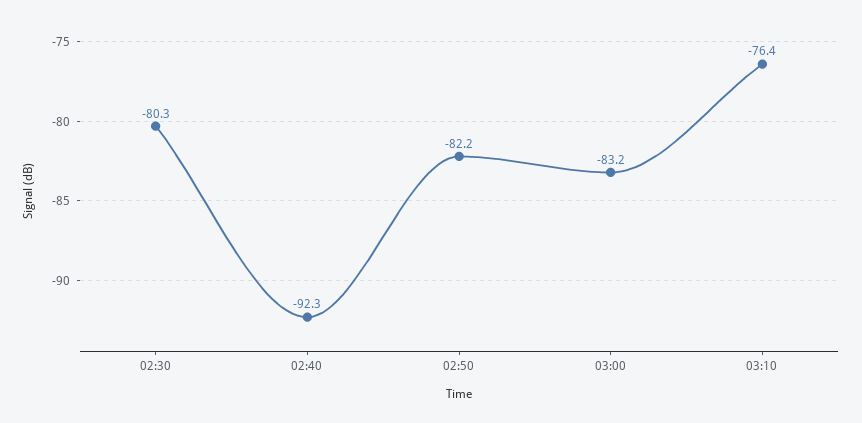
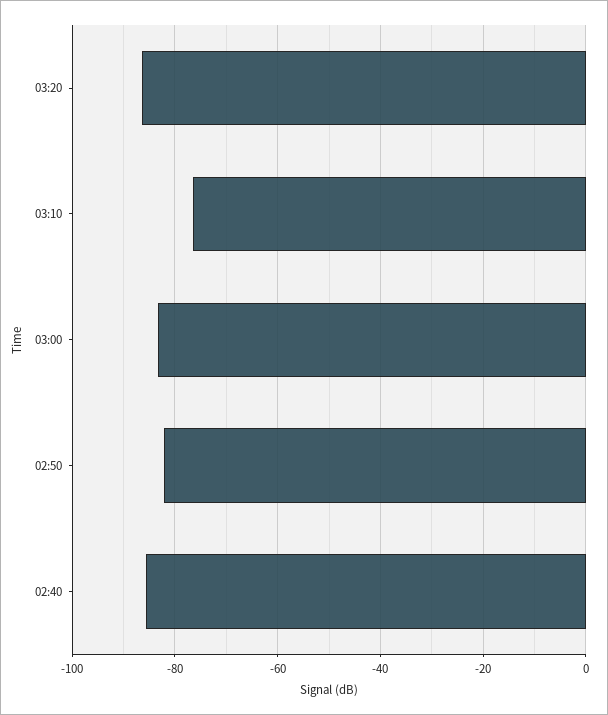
02:30: -80.3 -> none
02:40: -92.3 -> -86
03:20: none -> -86

